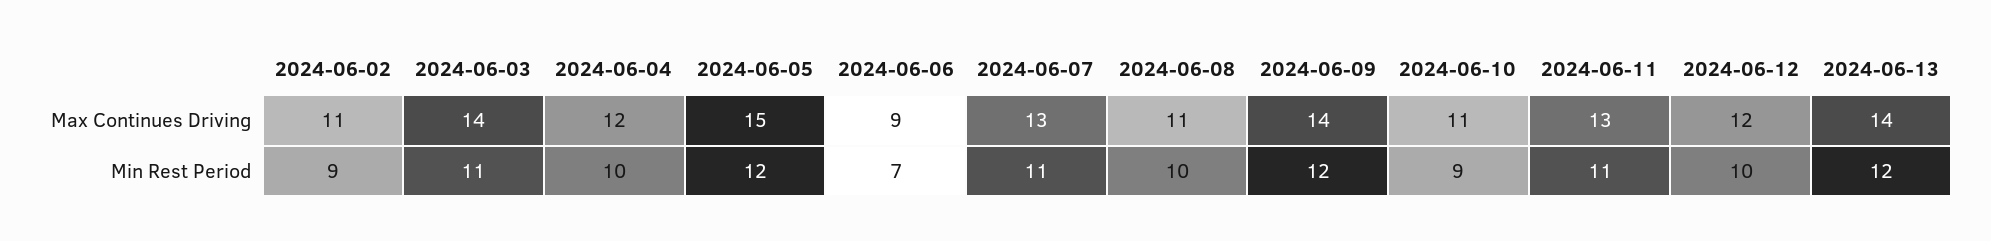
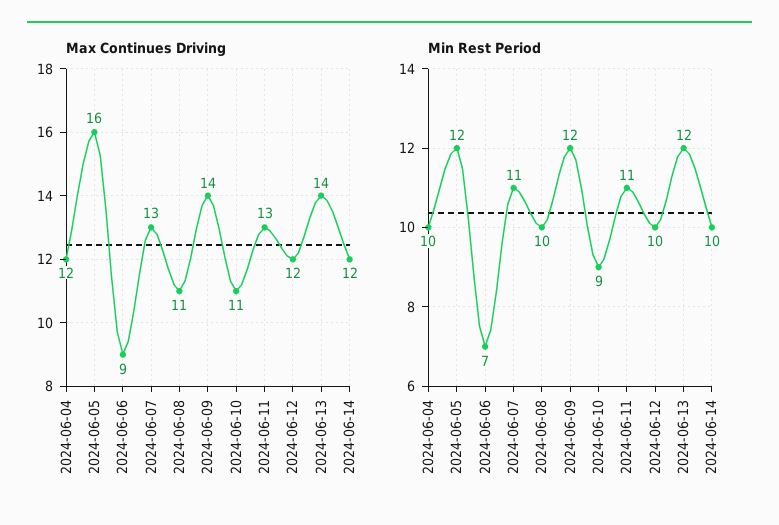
Max Continues Driving, 2024-06-02: 11 -> none
Max Continues Driving, 2024-06-03: 14 -> none
Max Continues Driving, 2024-06-05: 15 -> 16
Min Rest Period, 2024-06-02: 9 -> none
Min Rest Period, 2024-06-03: 11 -> none
Max Continues Driving, 2024-06-14: none -> 12
Min Rest Period, 2024-06-14: none -> 10

